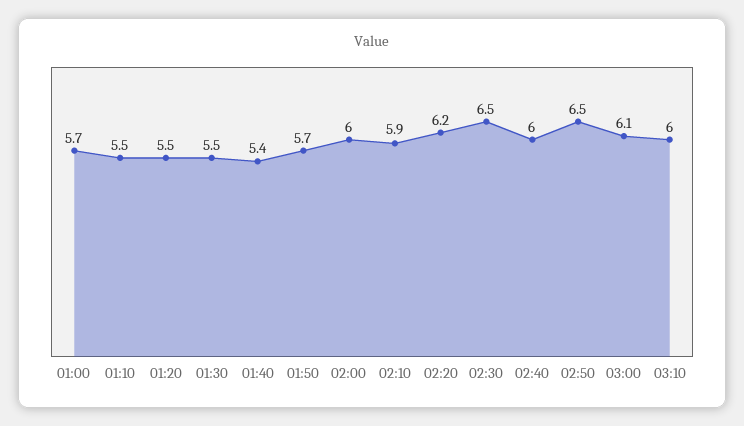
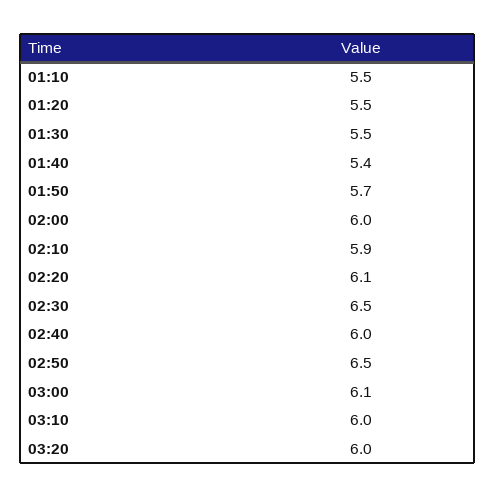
01:00: 5.7 -> none
02:20: 6.2 -> 6.1
03:20: none -> 6

